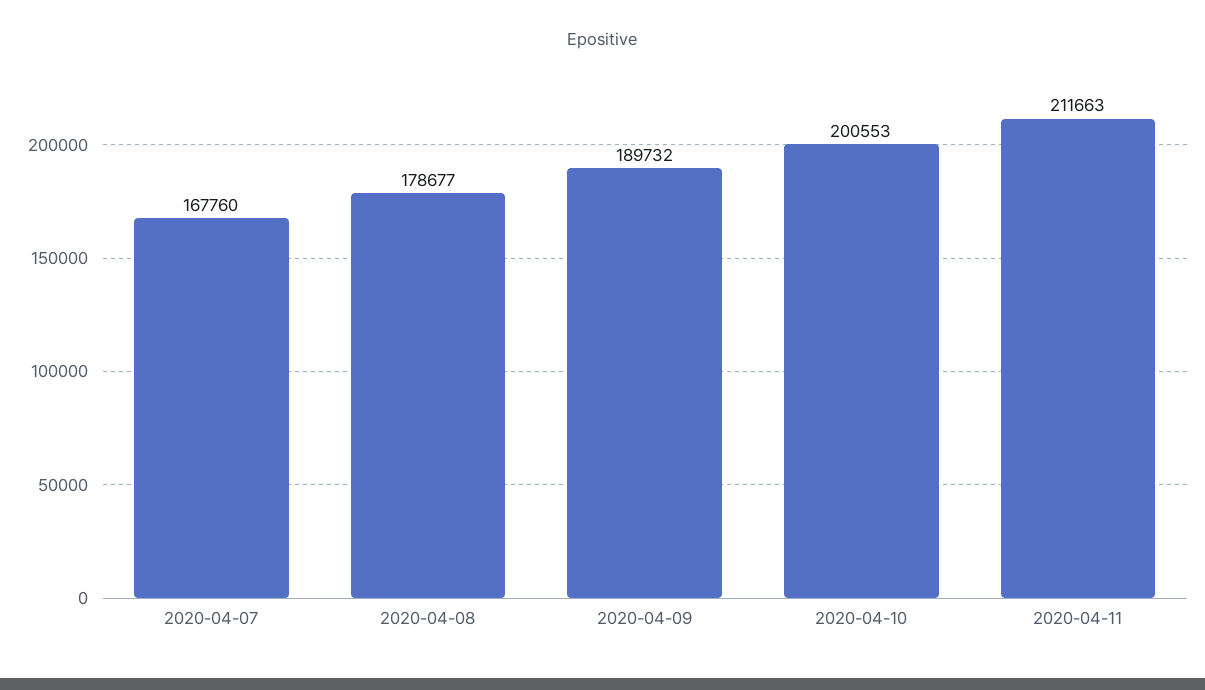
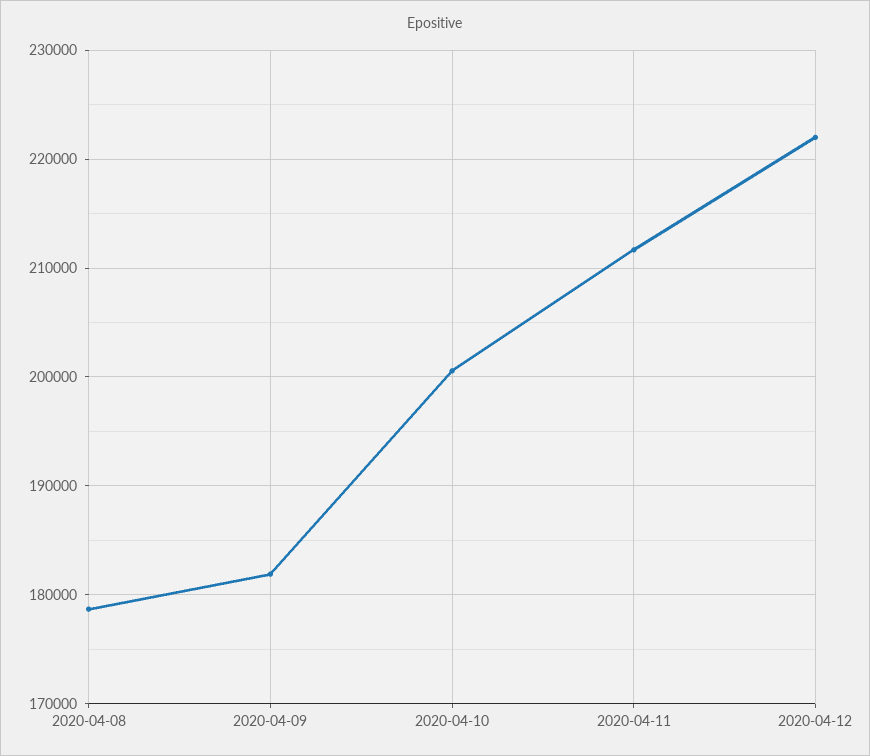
2020-04-07: 167760 -> none
2020-04-09: 189732 -> 182000
2020-04-12: none -> 222000

